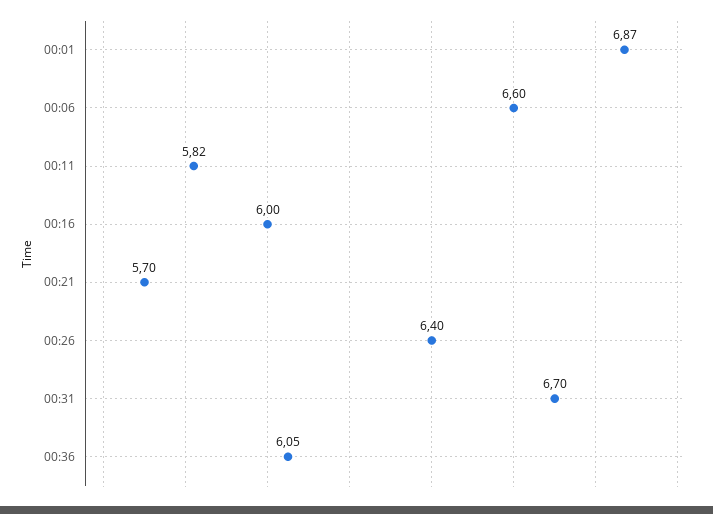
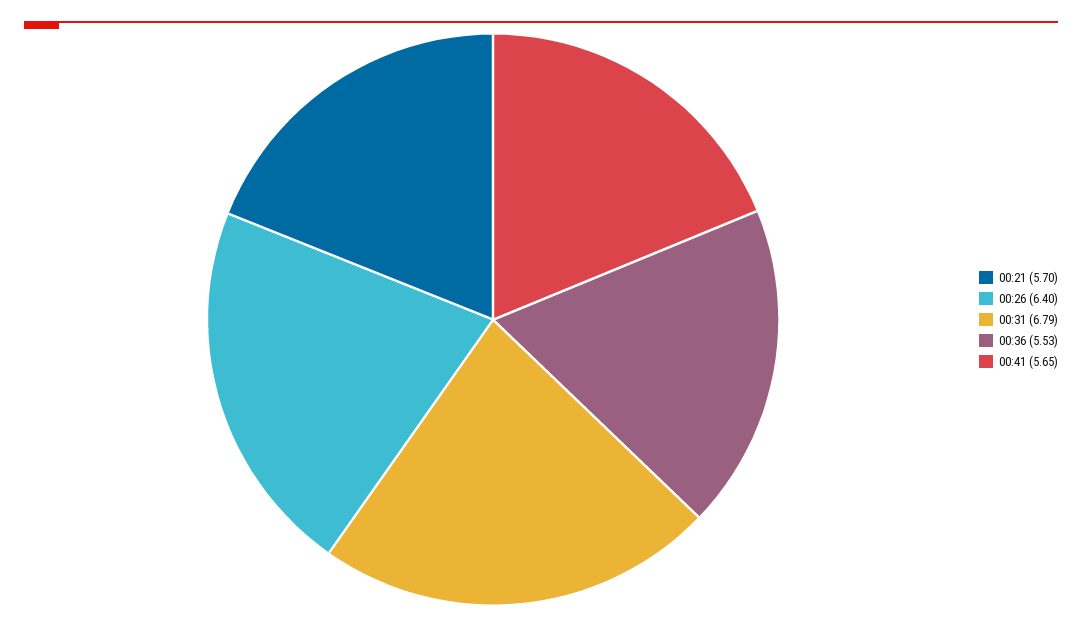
00:01: 6.87 -> none
00:06: 6.6 -> none
00:11: 5.82 -> none
00:16: 6 -> none
00:31: 6.7 -> 6.79
00:36: 6.05 -> 5.53
00:41: none -> 5.65

